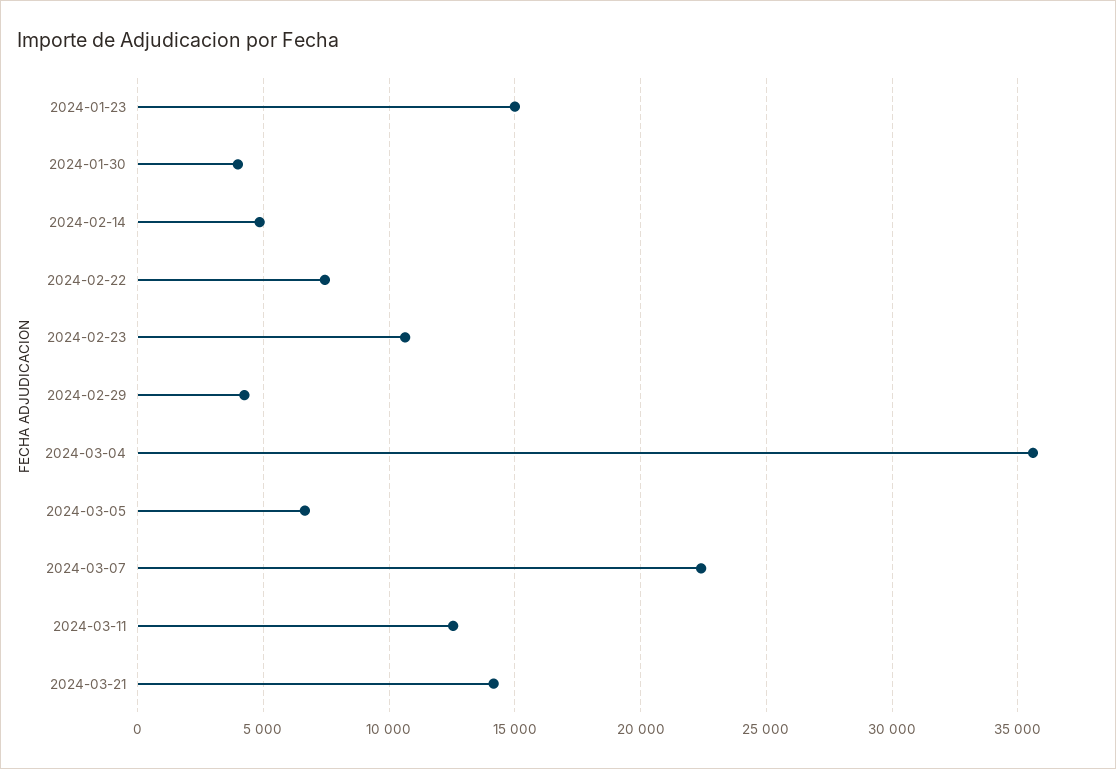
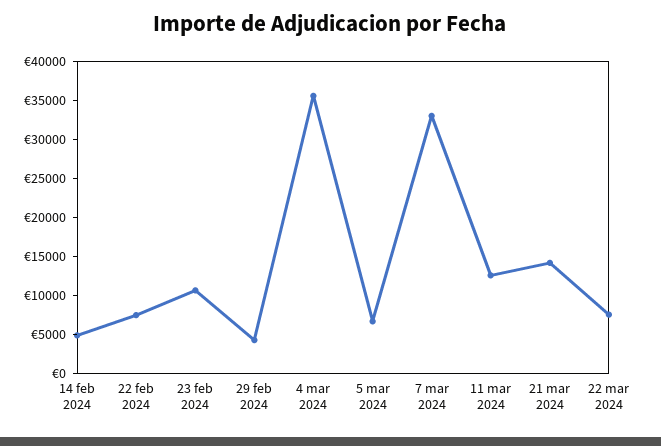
2024-01-23: 15000 -> none
2024-01-30: 4000 -> none
2024-03-07: 22500 -> 32500
22 mar 2024: none -> 7500

